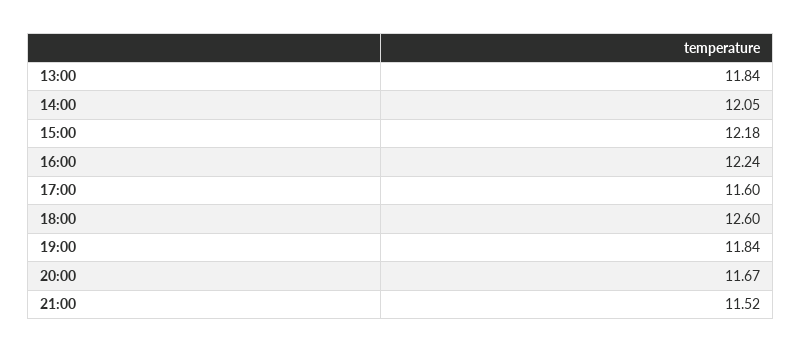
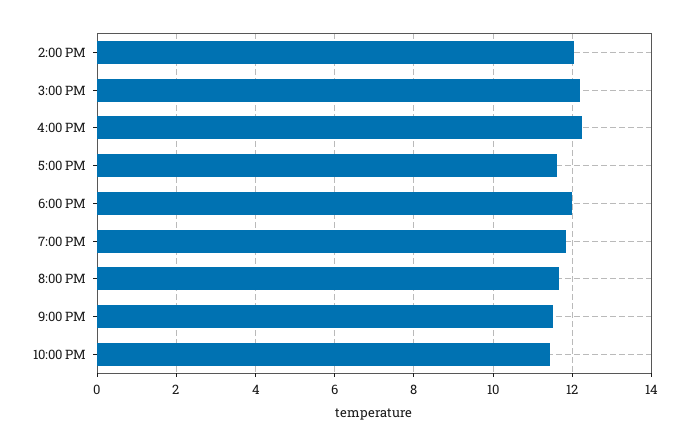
13:00: 11.84 -> none
18:00: 12.6 -> 12
10:00 PM: none -> 11.4

